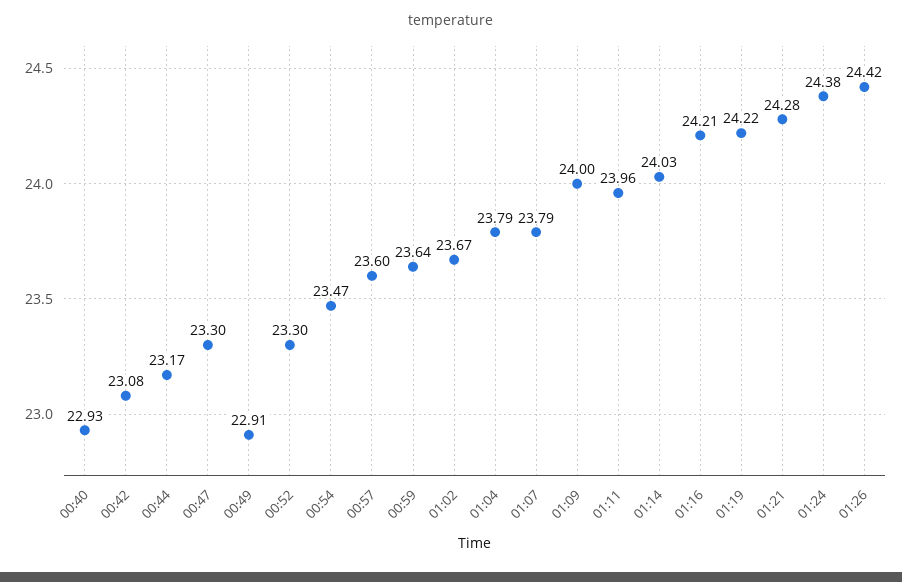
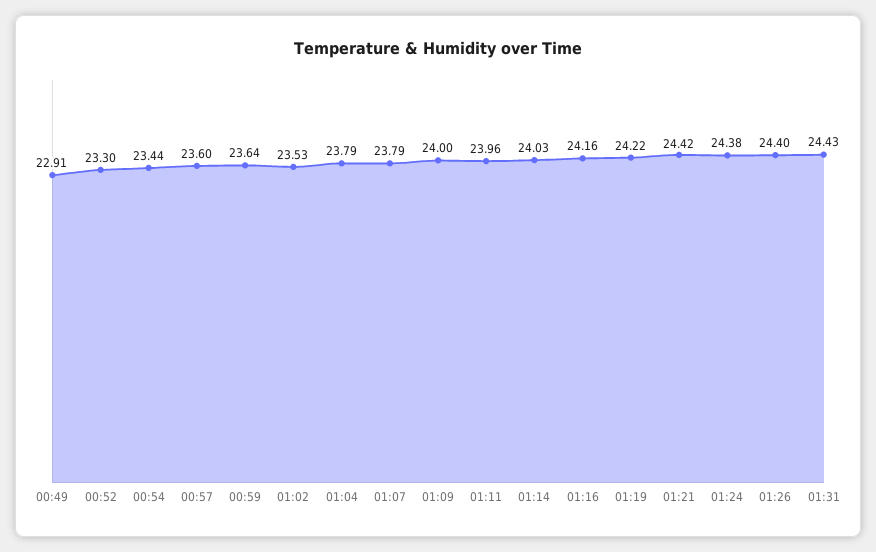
00:40: 22.93 -> none
00:42: 23.08 -> none
00:44: 23.17 -> none
00:47: 23.3 -> none
00:54: 23.47 -> 23.44
01:02: 23.67 -> 23.53
01:16: 24.21 -> 24.16
01:21: 24.28 -> 24.42
01:26: 24.42 -> 24.4
01:31: none -> 24.43

